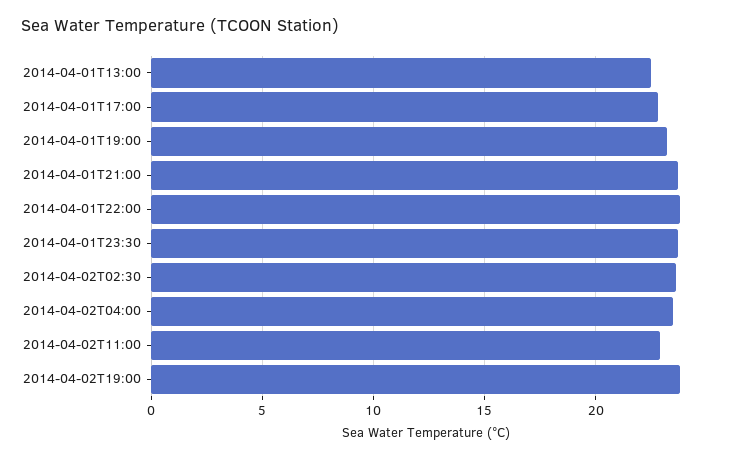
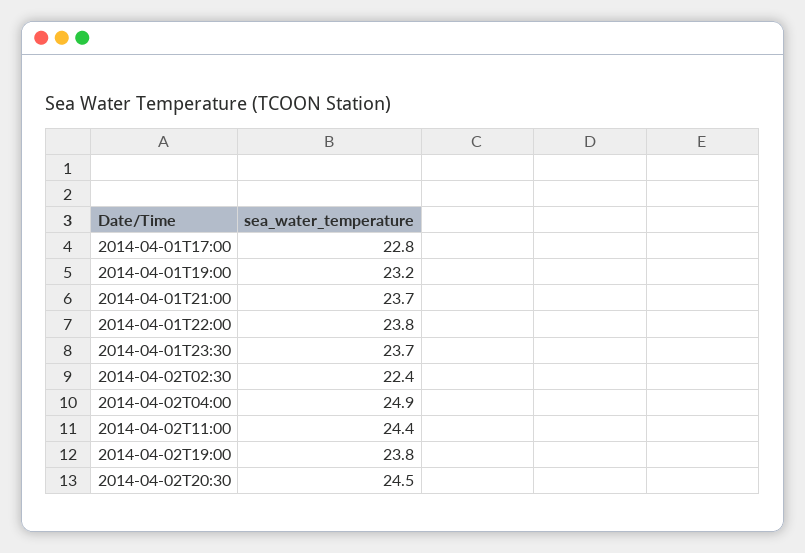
2014-04-01T13:00: 22.5 -> none
2014-04-02T02:30: 23.5 -> 22.4
2014-04-02T04:00: 23.5 -> 24.9
2014-04-02T11:00: 23 -> 24.4
2014-04-02T20:30: none -> 24.5

